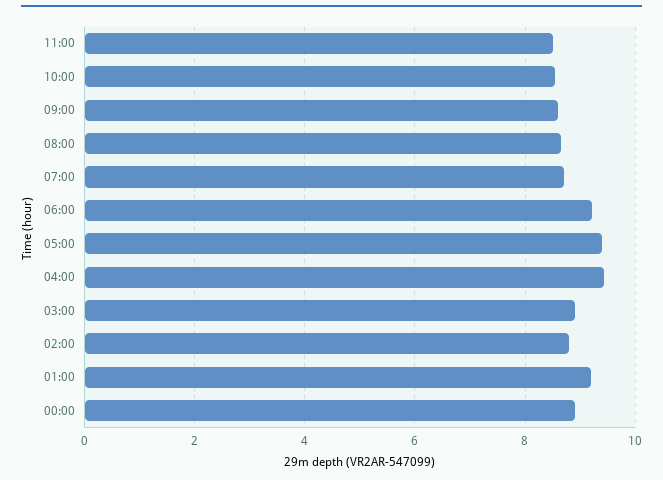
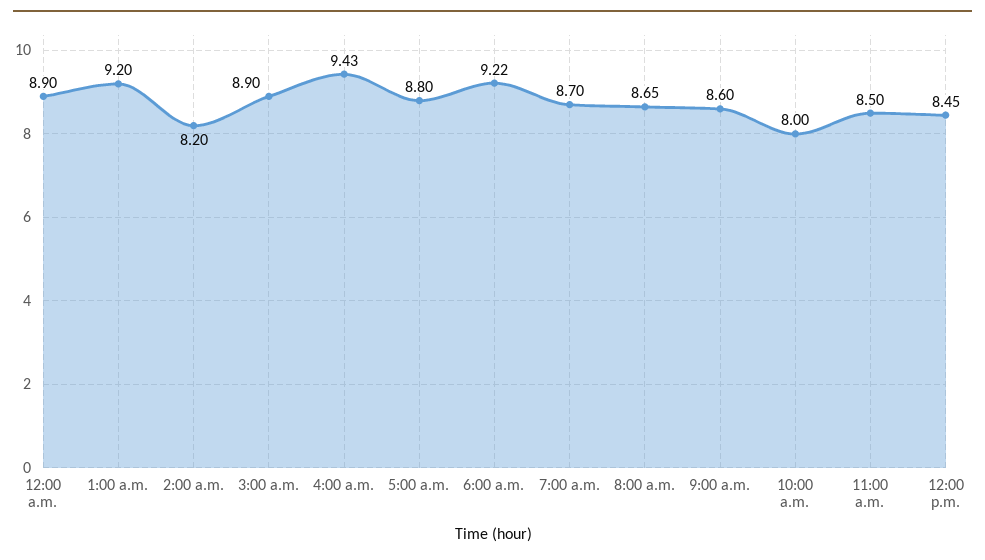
10:00: 8.6 -> 8
05:00: 9.4 -> 8.8
02:00: 8.8 -> 8.2
12:00 p.m.: none -> 8.45

